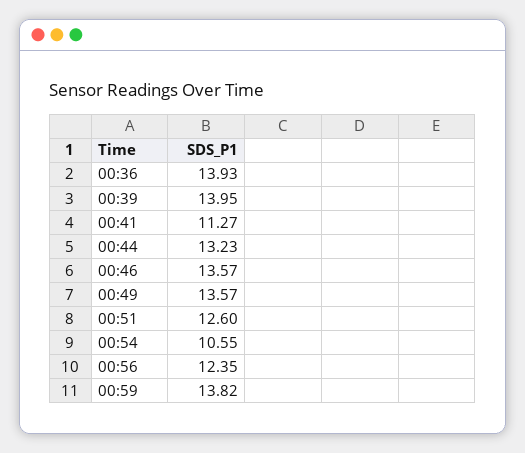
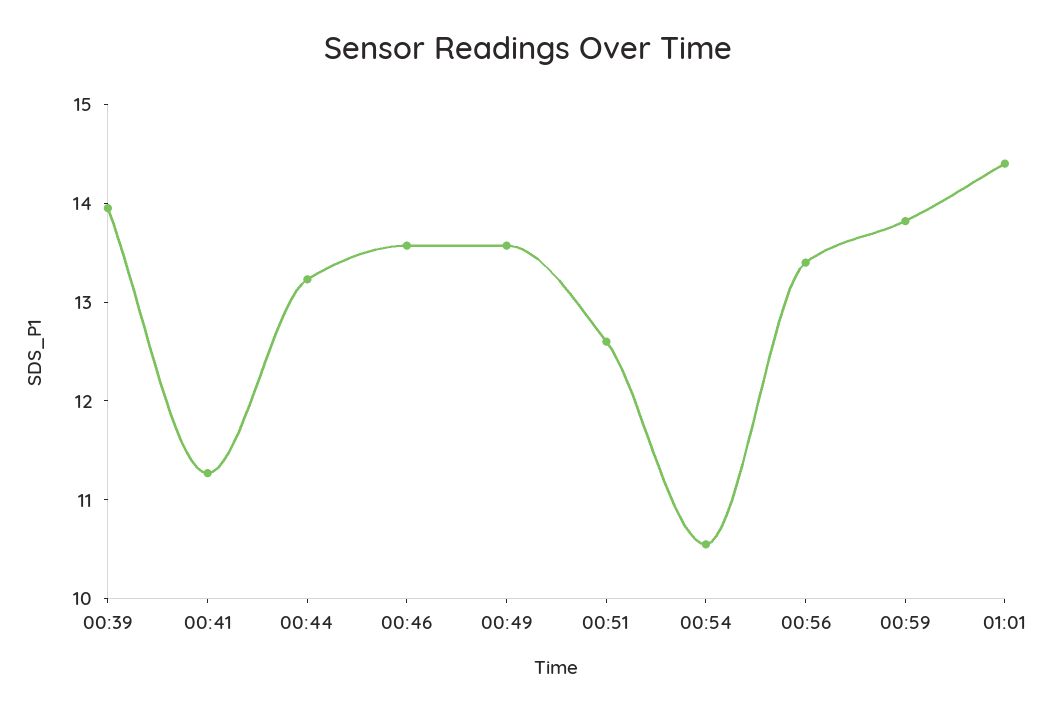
00:36: 13.93 -> none
00:56: 12.35 -> 13.4
01:01: none -> 14.4

